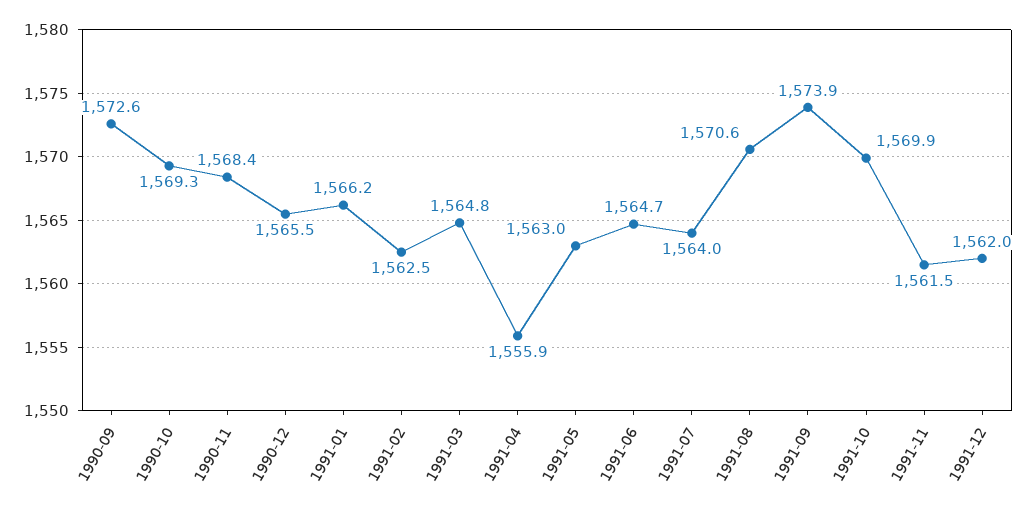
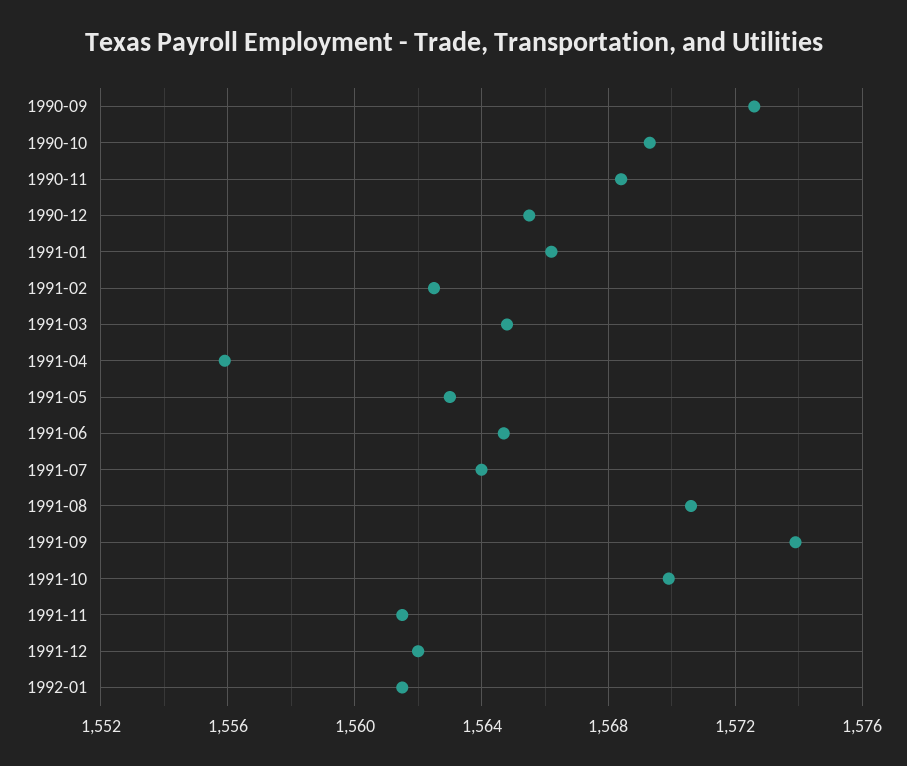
1992-01: none -> 1561.5

